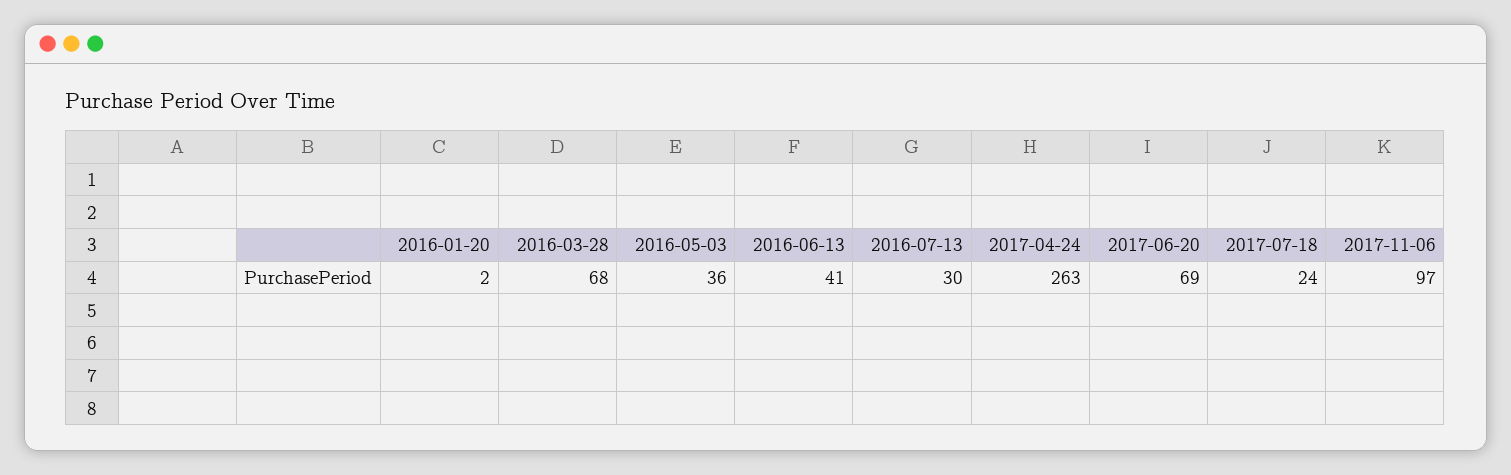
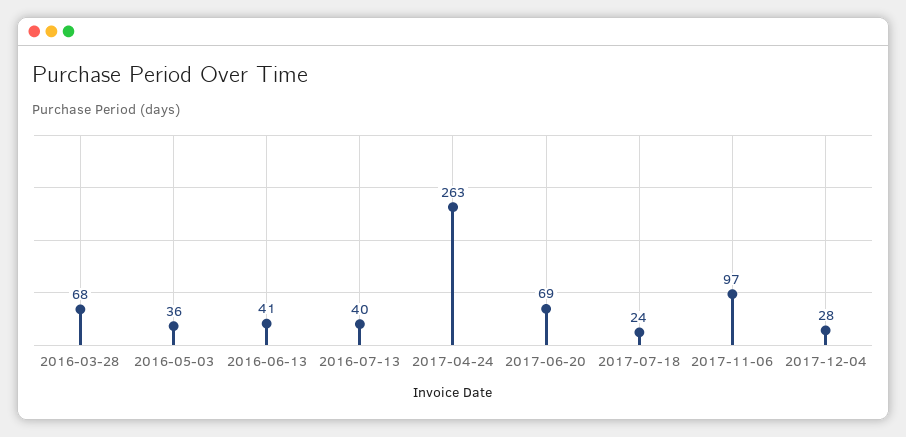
2016-01-20: 2 -> none
2016-07-13: 30 -> 40
2017-12-04: none -> 28

